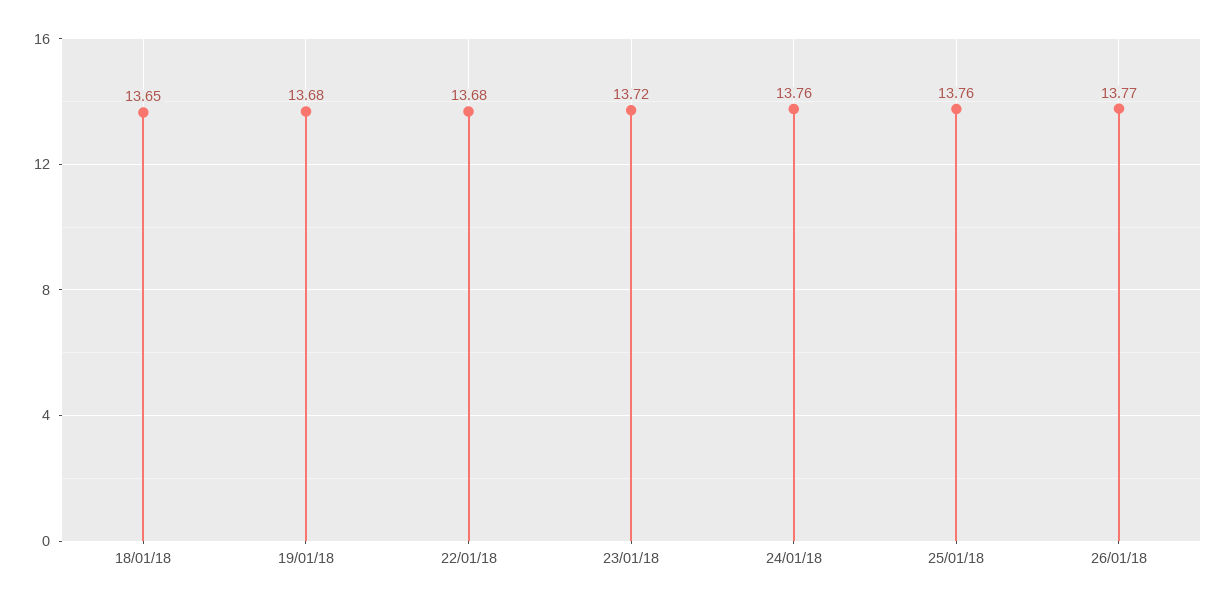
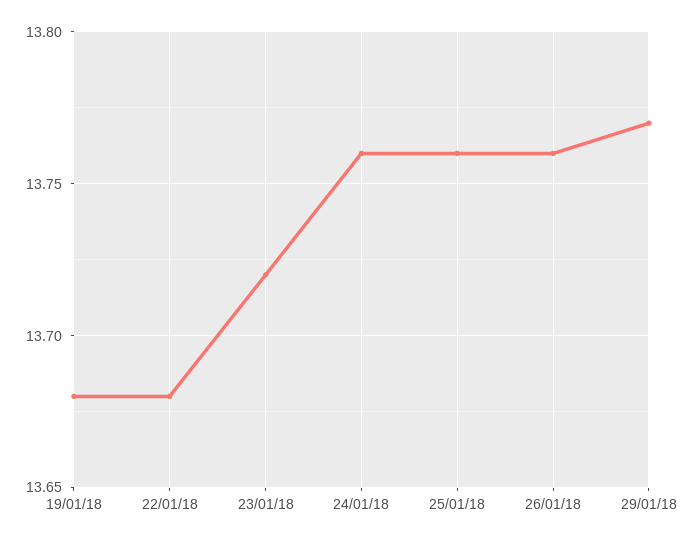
18/01/18: 13.65 -> none
26/01/18: 13.77 -> 13.76
29/01/18: none -> 13.77

